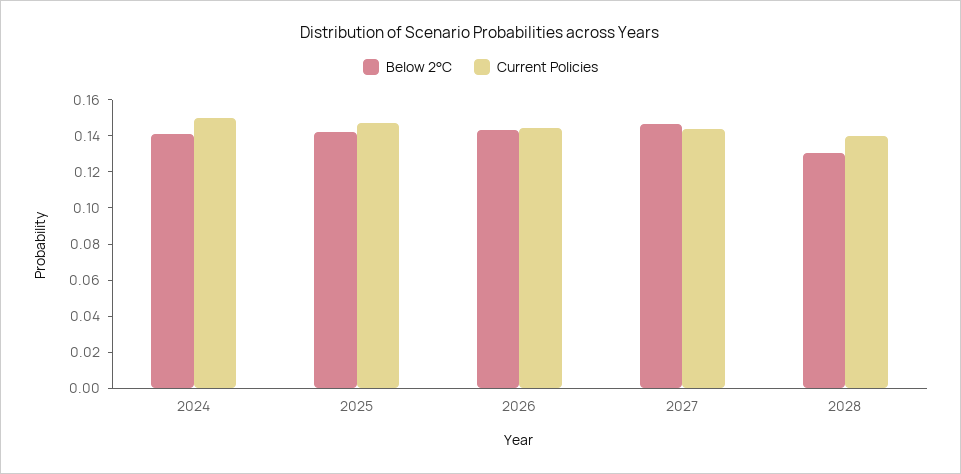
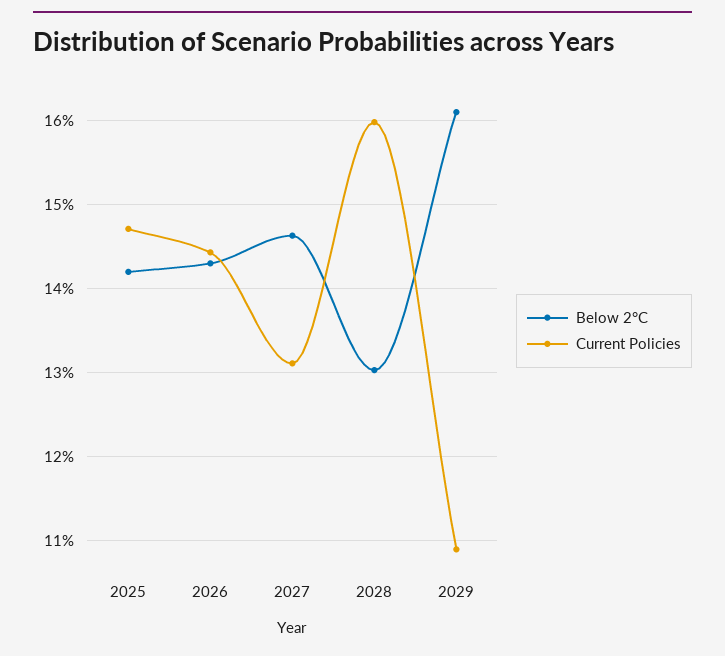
Below 2°C, 2024: 0.14 -> none
Current Policies, 2024: 0.15 -> none
Current Policies, 2027: 0.145 -> 0.131
Current Policies, 2028: 0.14 -> 0.16
Below 2°C, 2029: none -> 0.161
Current Policies, 2029: none -> 0.109

